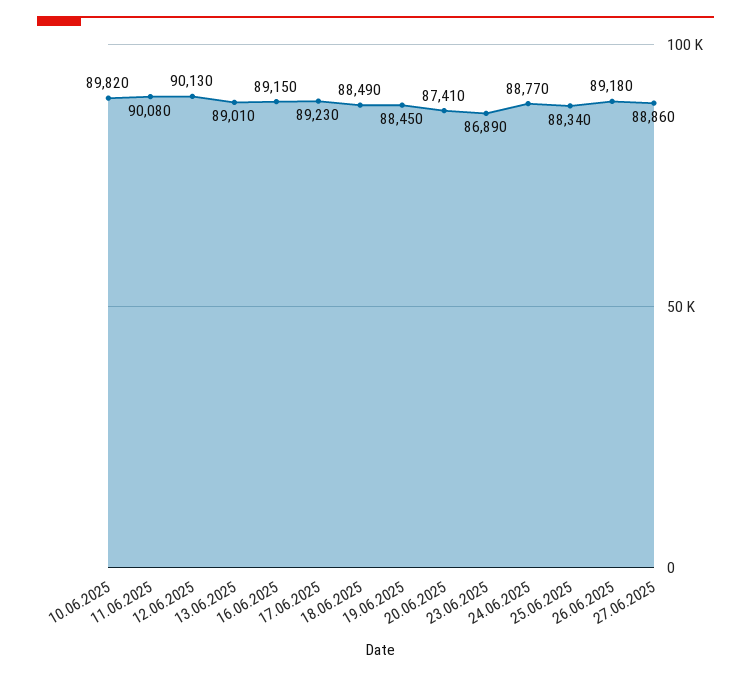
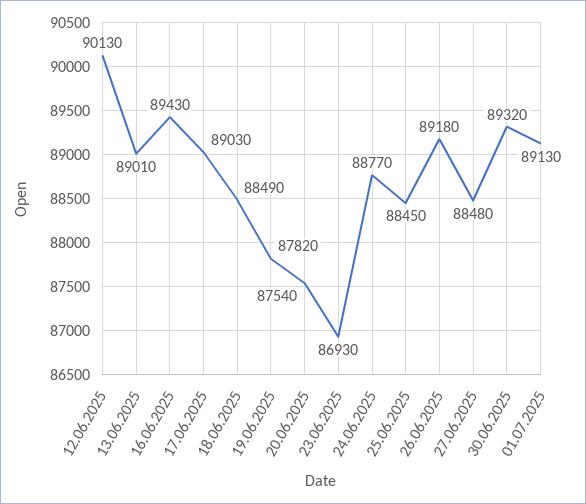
10.06.2025: 89820 -> none
11.06.2025: 90080 -> none
16.06.2025: 89150 -> 89430
17.06.2025: 89230 -> 89030
19.06.2025: 88450 -> 87820
20.06.2025: 87410 -> 87540
23.06.2025: 86890 -> 86930
25.06.2025: 88340 -> 88450
27.06.2025: 88860 -> 88480
30.06.2025: none -> 89320
01.07.2025: none -> 89130

